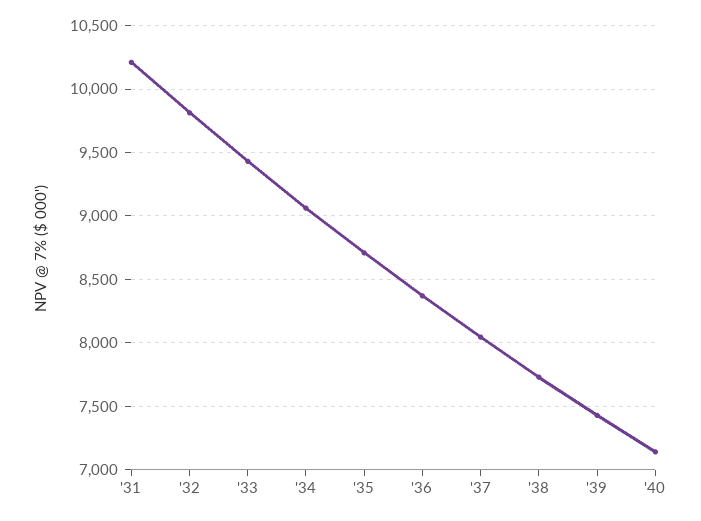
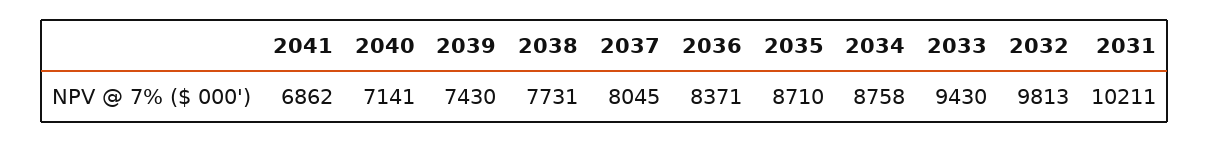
'34: 9050 -> 8758
2041: none -> 6862

